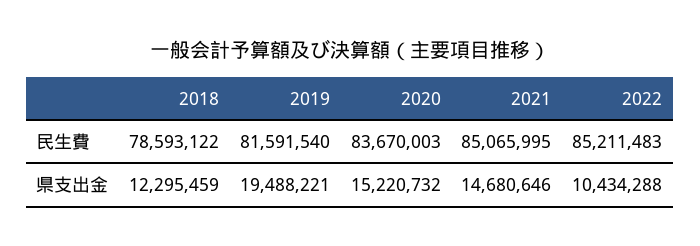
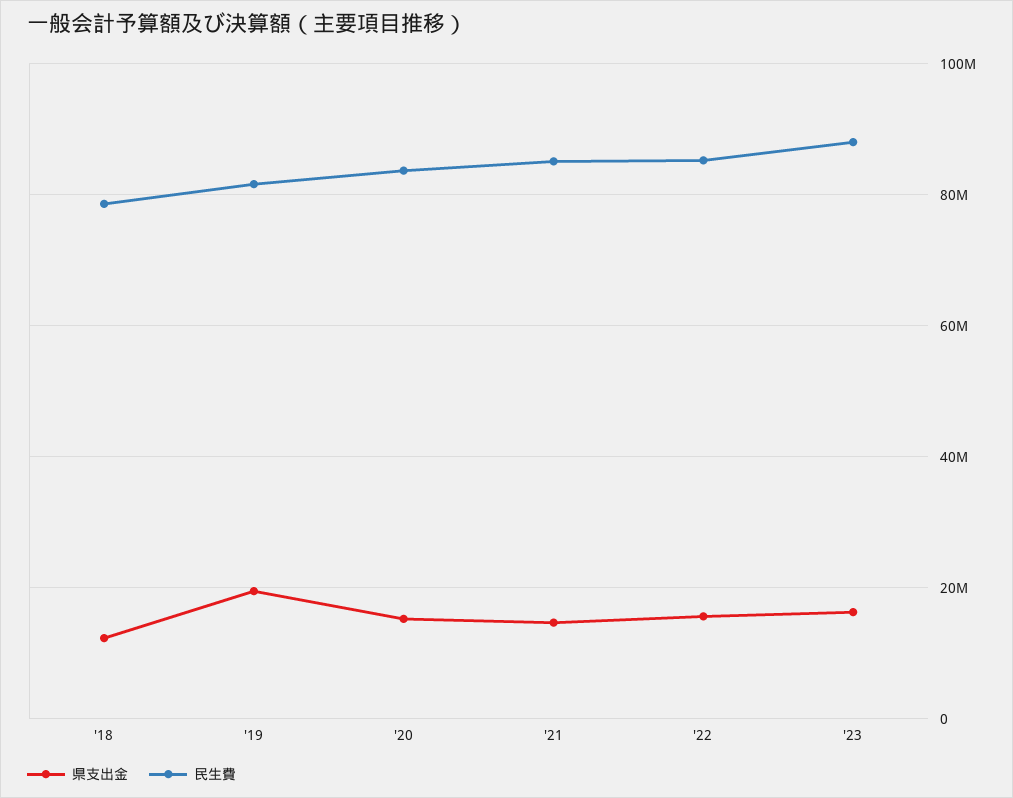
県支出金, 2022: 10434288 -> 16000000
県支出金, '23: none -> 16000000
民生費, '23: none -> 88000000

